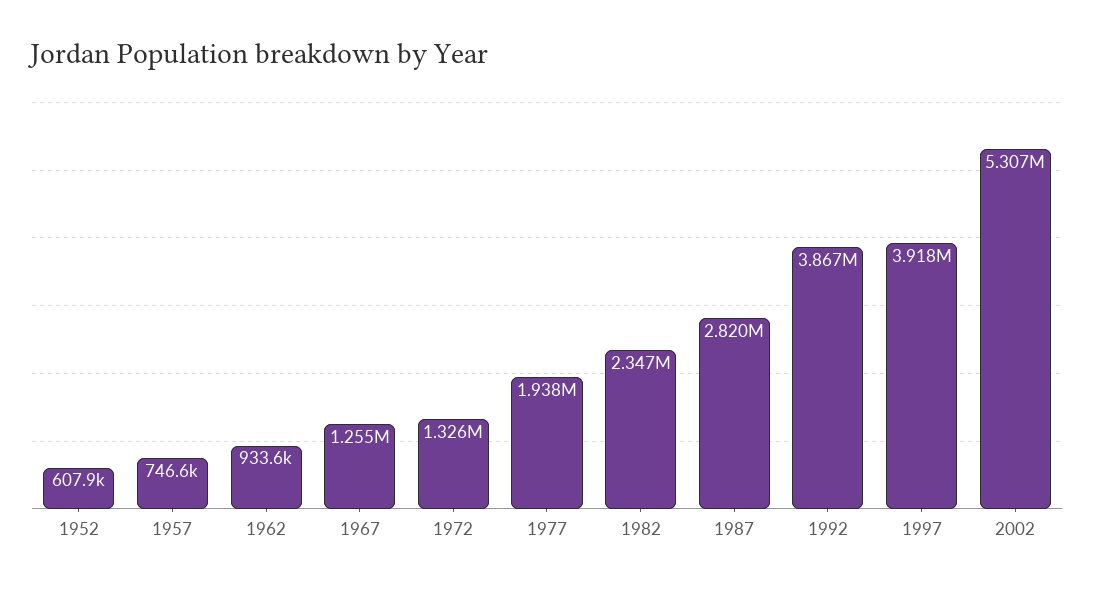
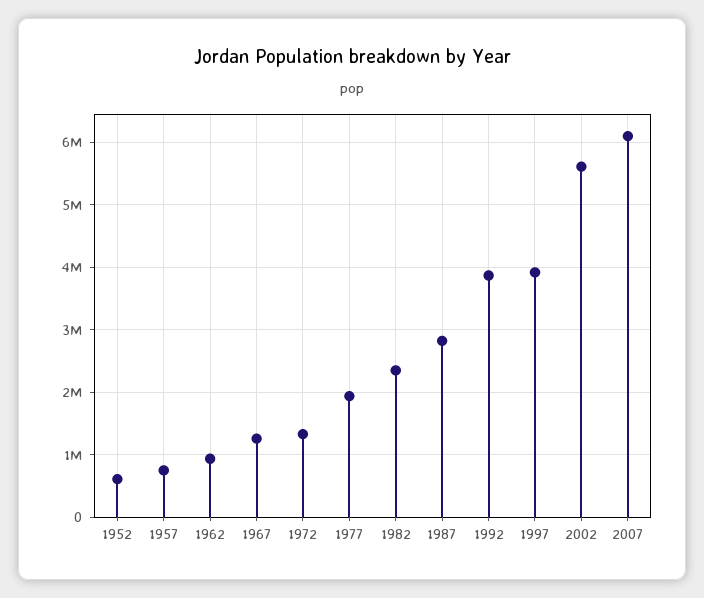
2002: 5307000 -> 5600000
2007: none -> 6100000

